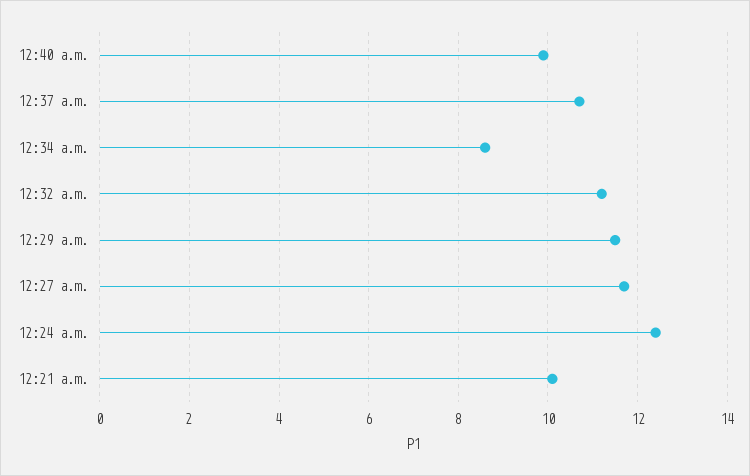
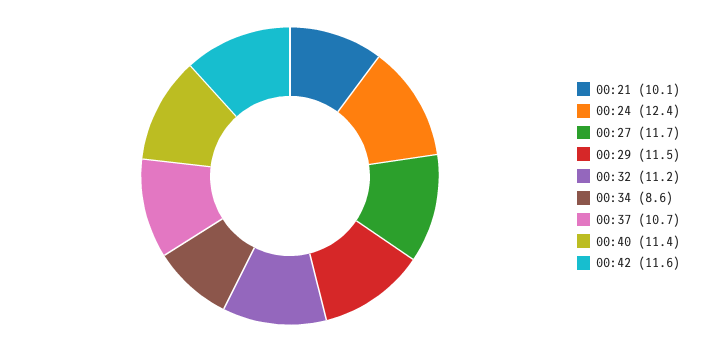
12:40 a.m.: 10 -> 11.4
00:42: none -> 11.6

